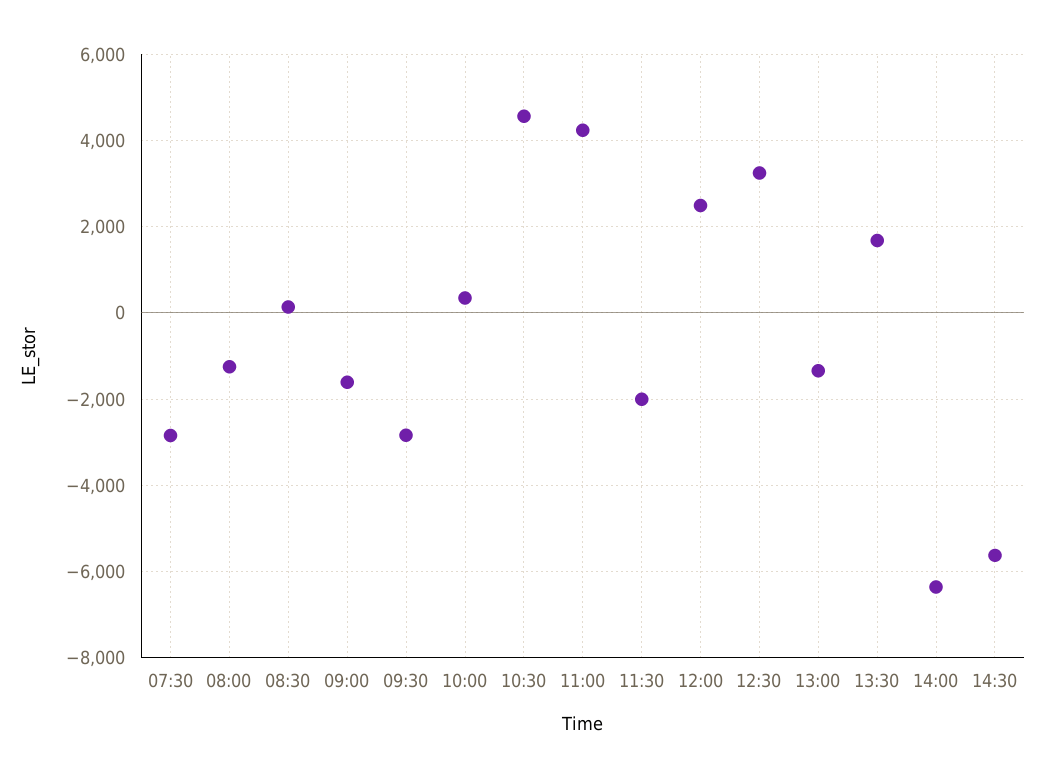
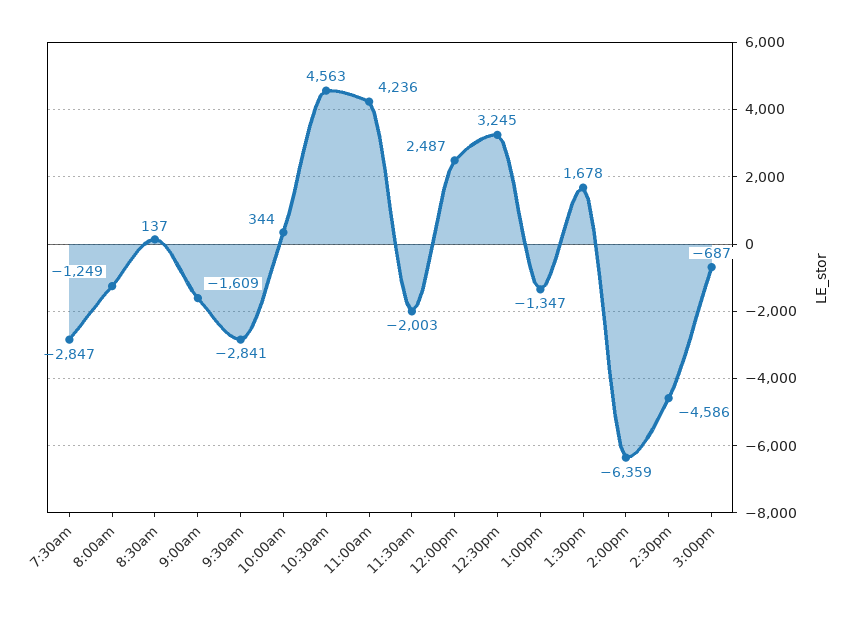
14:30: -5600 -> -4586
3:00pm: none -> -687

